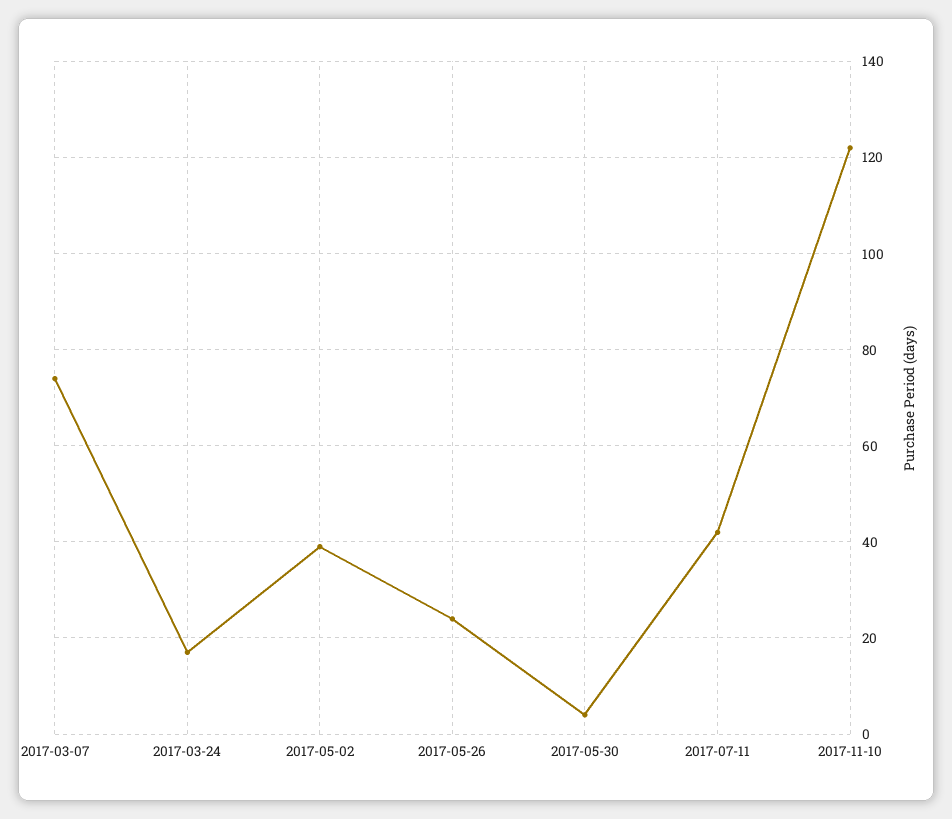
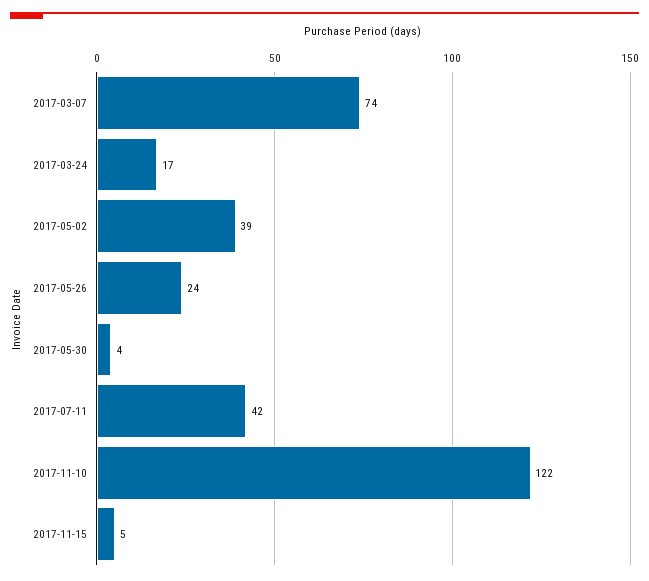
2017-11-15: none -> 5

